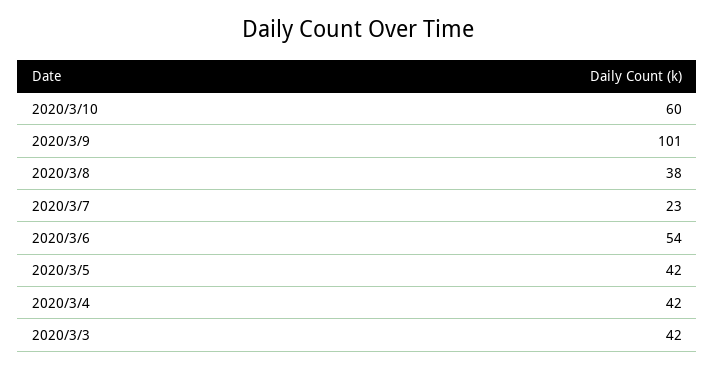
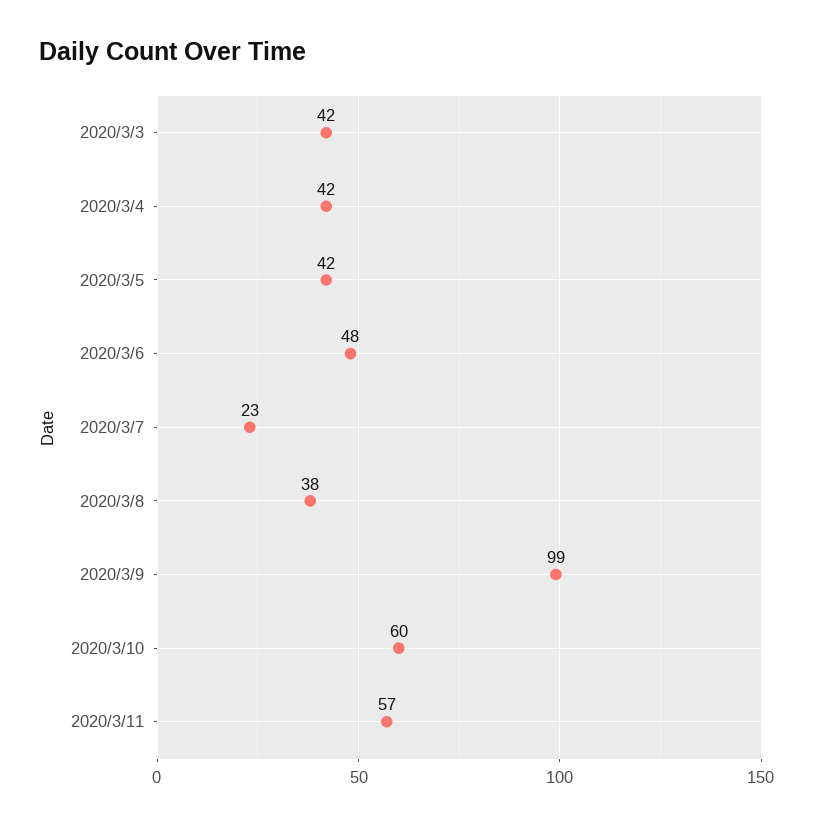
2020/3/9: 101 -> 99
2020/3/6: 54 -> 48
2020/3/11: none -> 57

